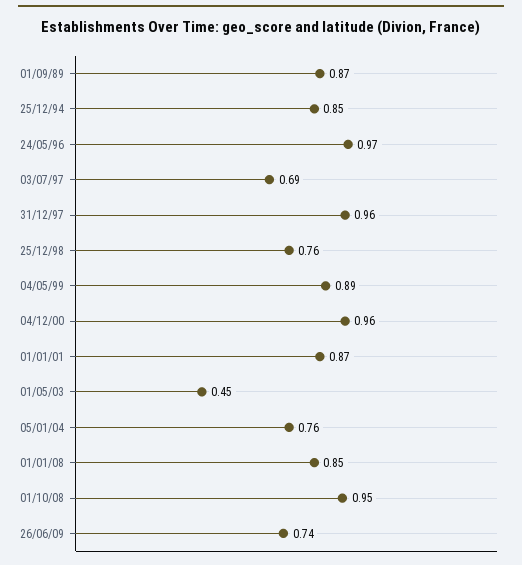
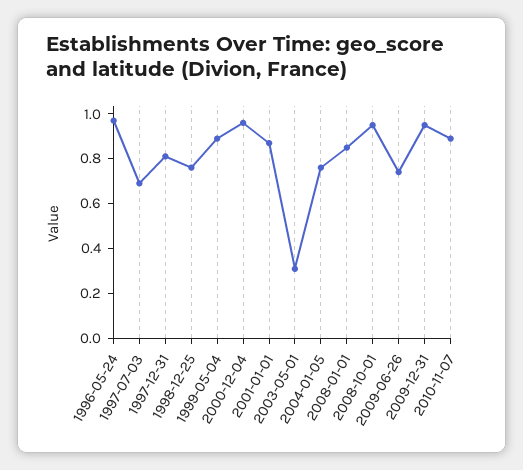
01/09/89: 0.87 -> none
25/12/94: 0.85 -> none
31/12/97: 0.96 -> 0.8
01/05/03: 0.45 -> 0.3
2009-12-31: none -> 0.95
2010-11-07: none -> 0.9

